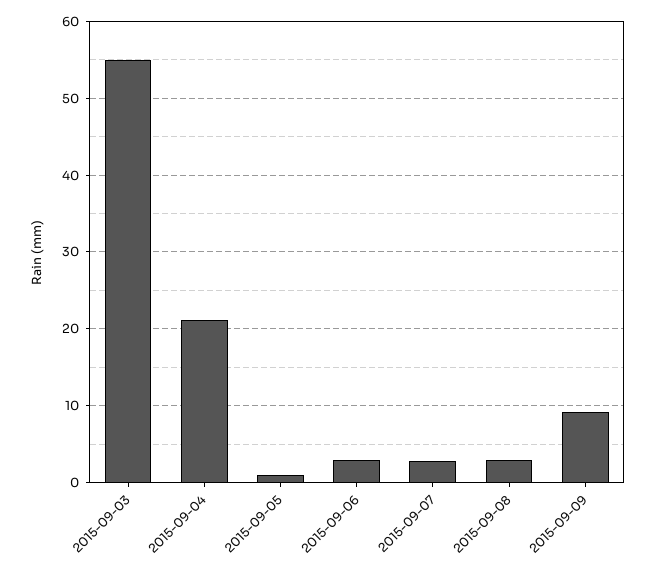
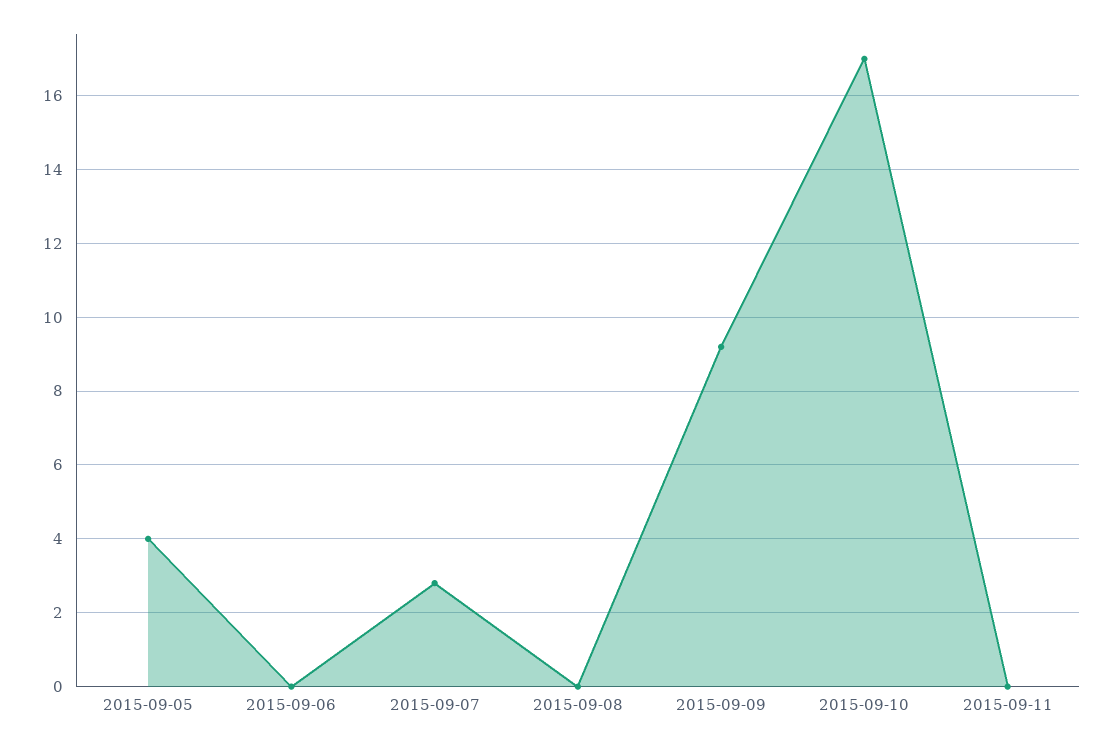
2015-09-03: 55 -> none
2015-09-04: 21 -> none
2015-09-05: 1 -> 4
2015-09-06: 3 -> 0
2015-09-08: 3 -> 0
2015-09-10: none -> 17
2015-09-11: none -> 0

